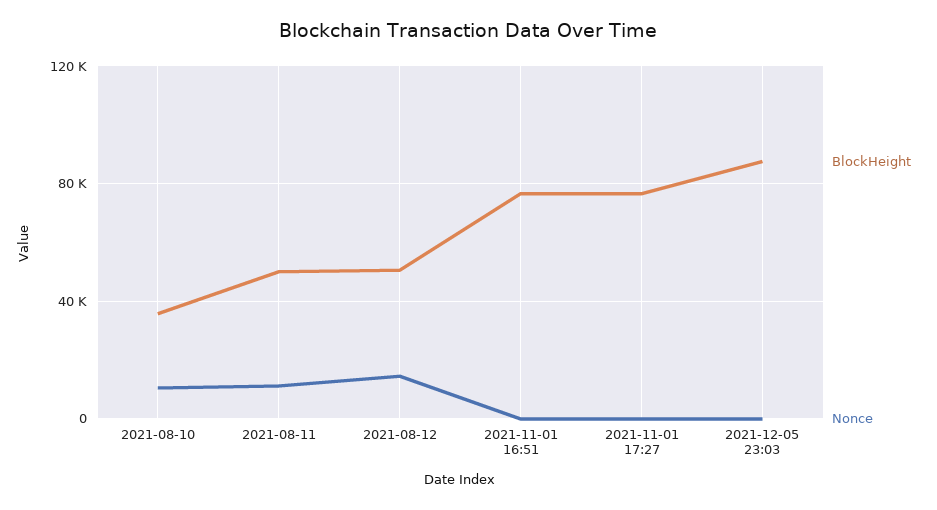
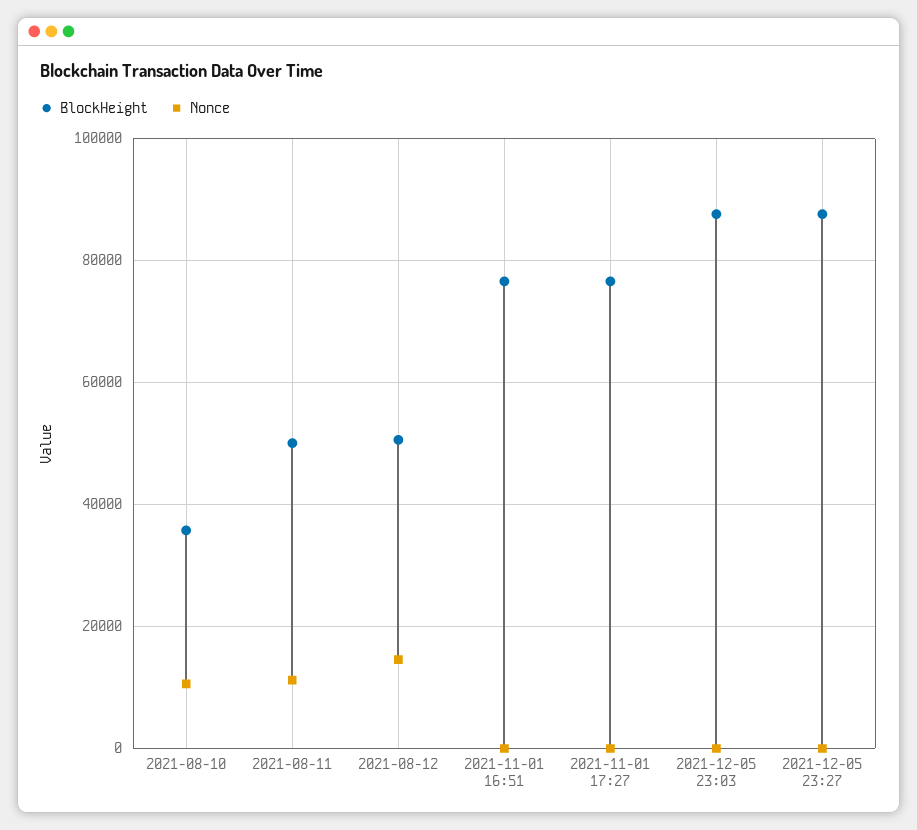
BlockHeight, 2021-12-05 23:27: none -> 88000
Nonce, 2021-12-05 23:27: none -> 0

